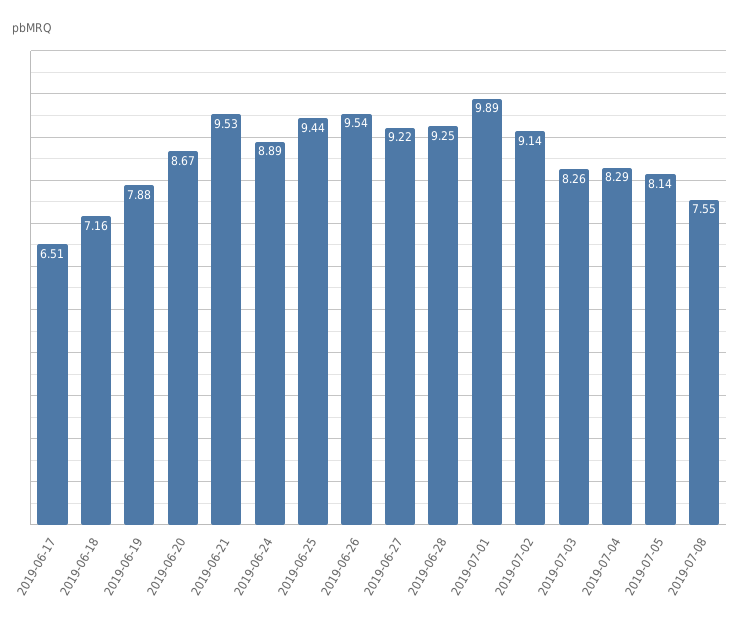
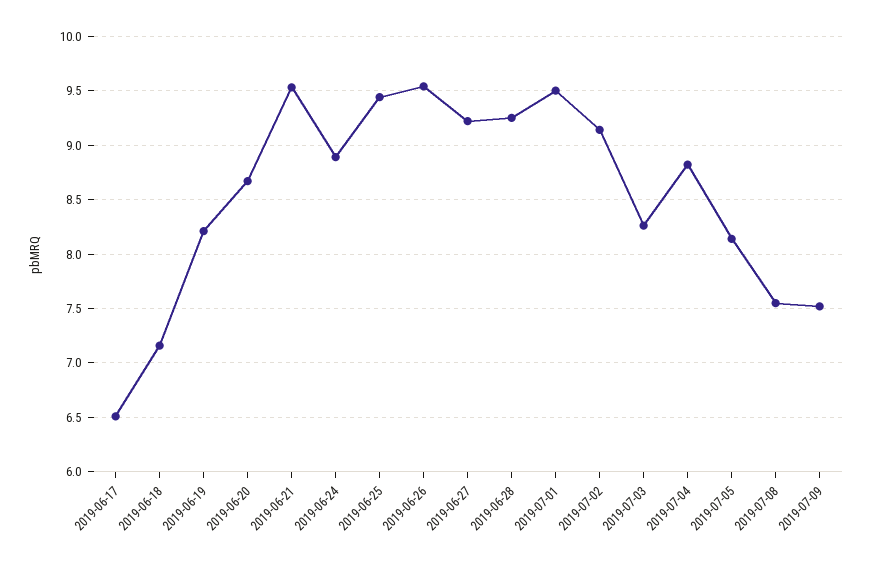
2019-06-19: 7.88 -> 8.2
2019-07-01: 9.89 -> 9.5
2019-07-04: 8.29 -> 8.8
2019-07-09: none -> 7.5

